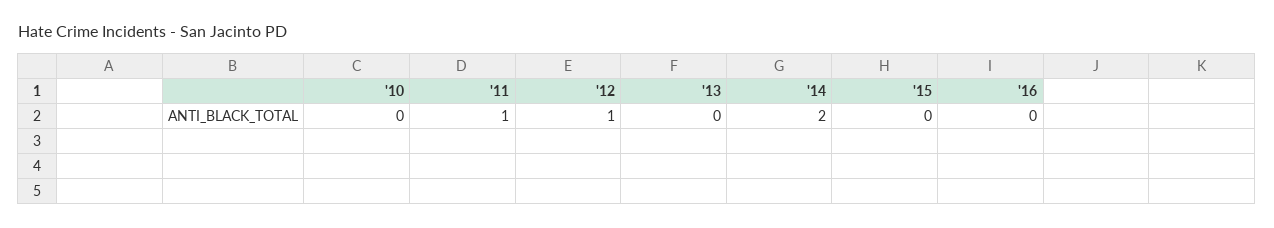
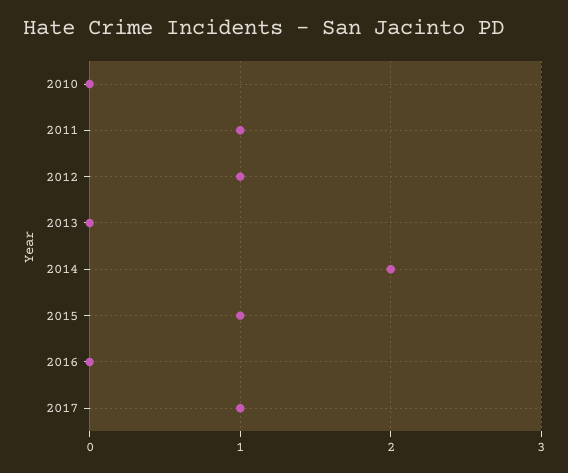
'15: 0 -> 1
2017: none -> 1

